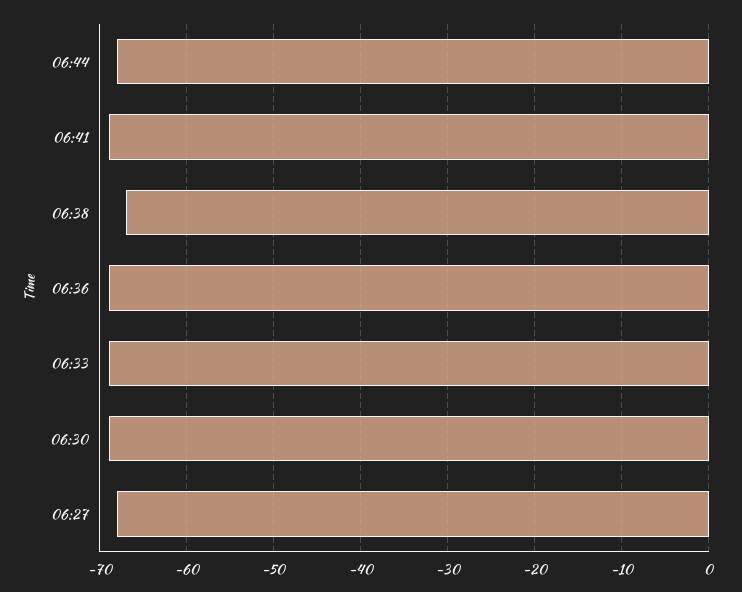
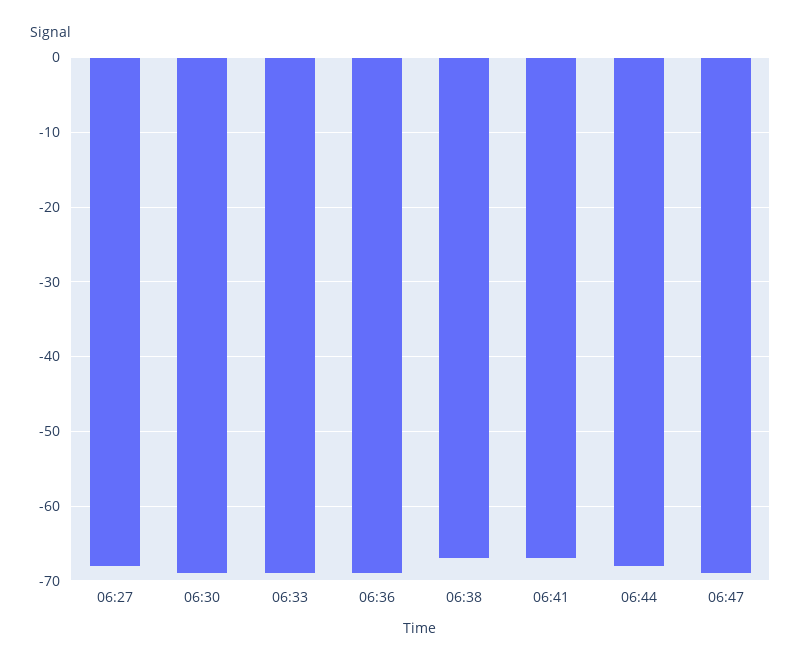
06:41: -69 -> -67
06:47: none -> -69

